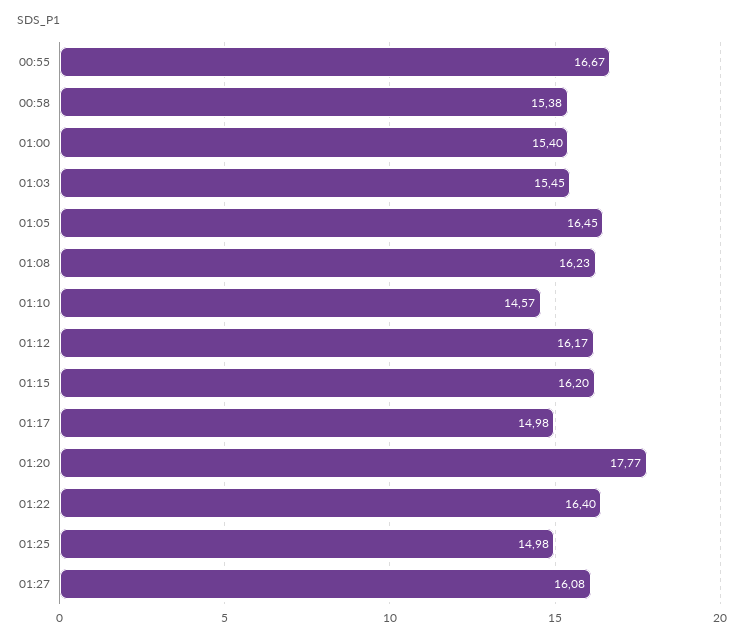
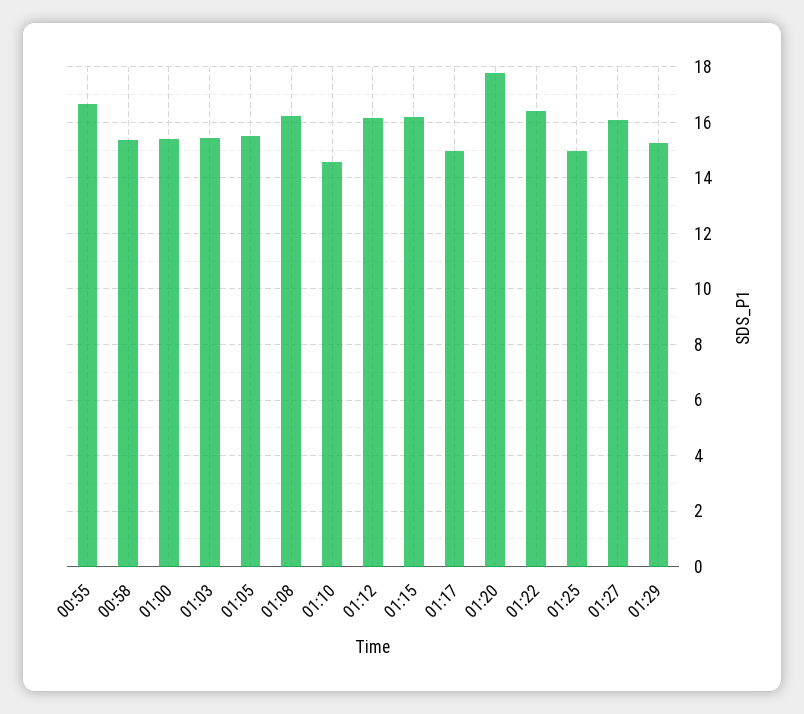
01:05: 16.45 -> 15.5
01:29: none -> 15.25

